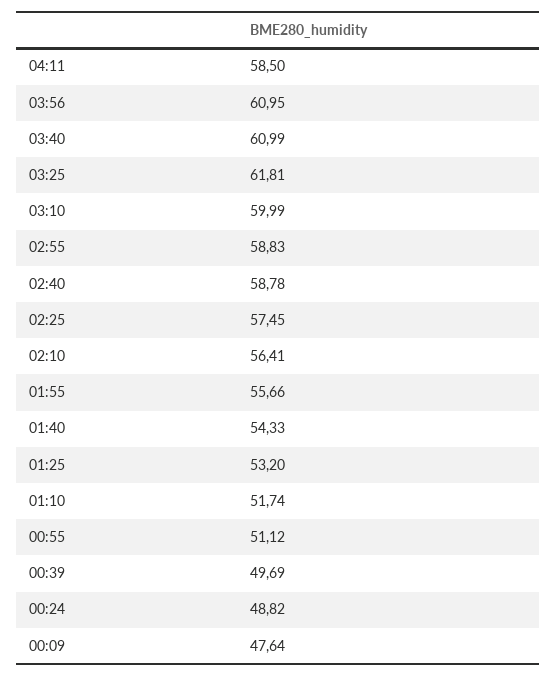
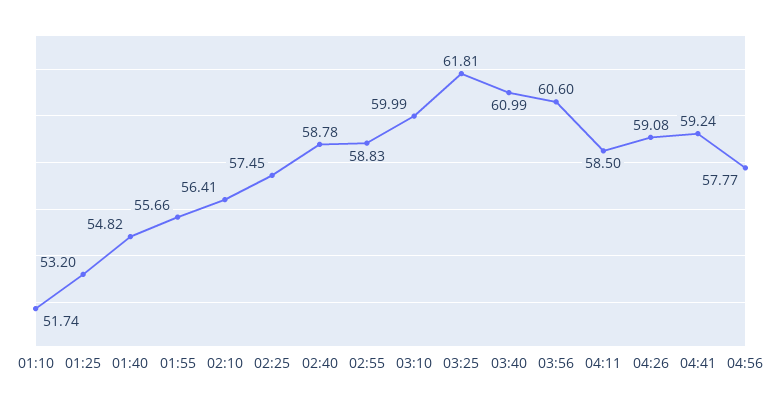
03:56: 60.95 -> 60.6
01:40: 54.33 -> 54.82
00:55: 51.12 -> none
00:39: 49.69 -> none
00:24: 48.82 -> none
00:09: 47.64 -> none
04:26: none -> 59.08
04:41: none -> 59.24
04:56: none -> 57.77

